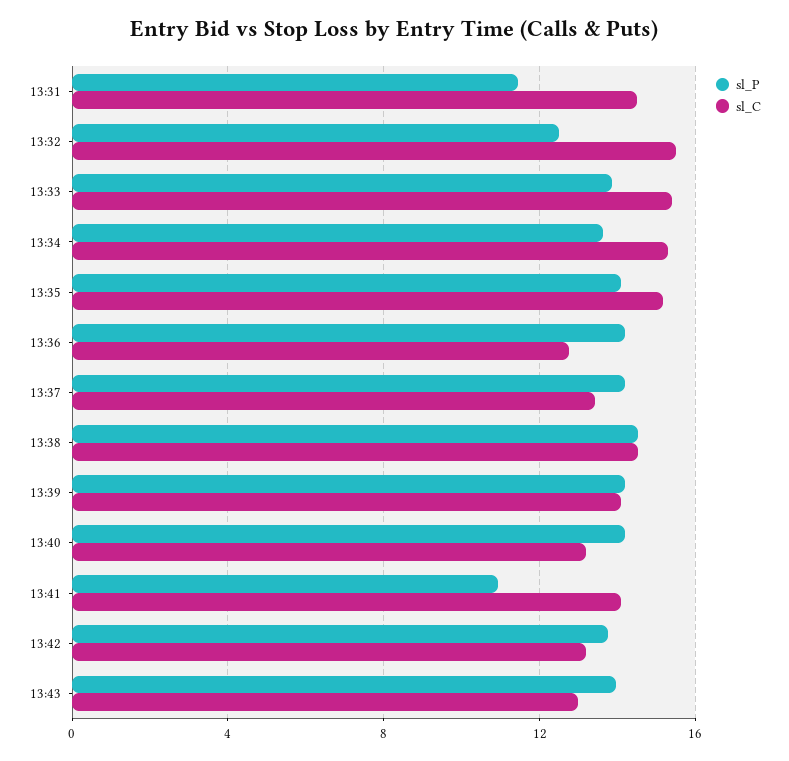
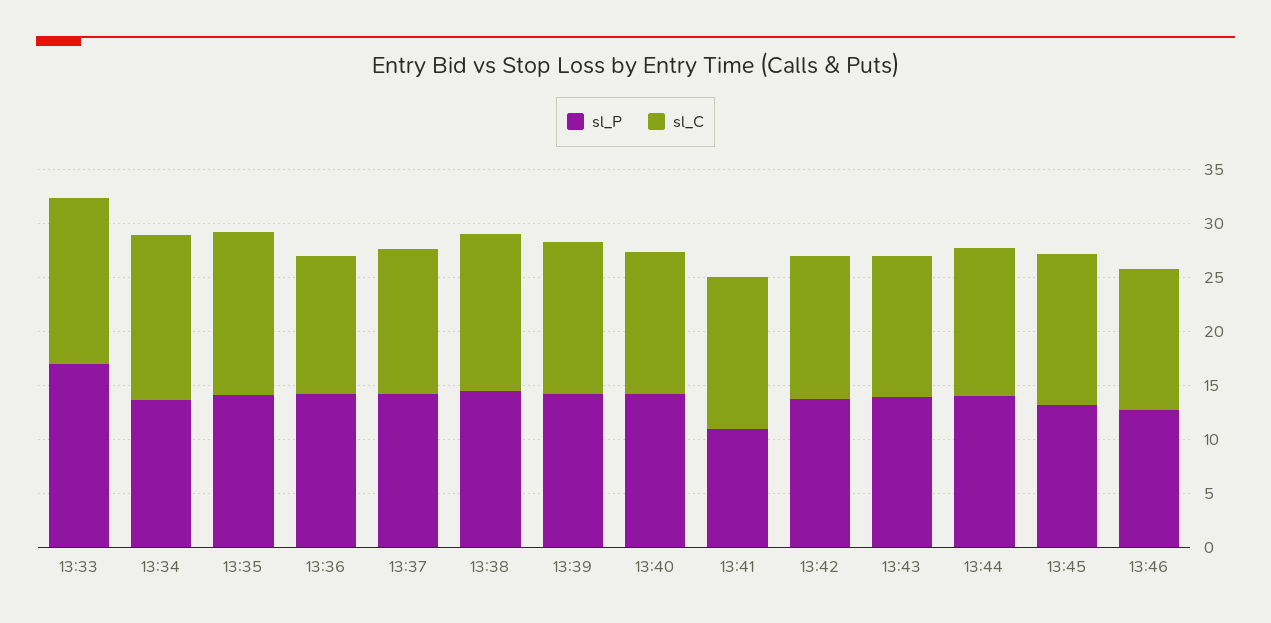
sl_P, 13:31: 11.5 -> none
sl_C, 13:31: 14.5 -> none
sl_P, 13:32: 12.5 -> none
sl_C, 13:32: 15.5 -> none
sl_P, 13:33: 14 -> 17
sl_P, 13:44: none -> 14
sl_C, 13:44: none -> 14
sl_P, 13:45: none -> 13
sl_C, 13:45: none -> 14
sl_P, 13:46: none -> 13
sl_C, 13:46: none -> 13

